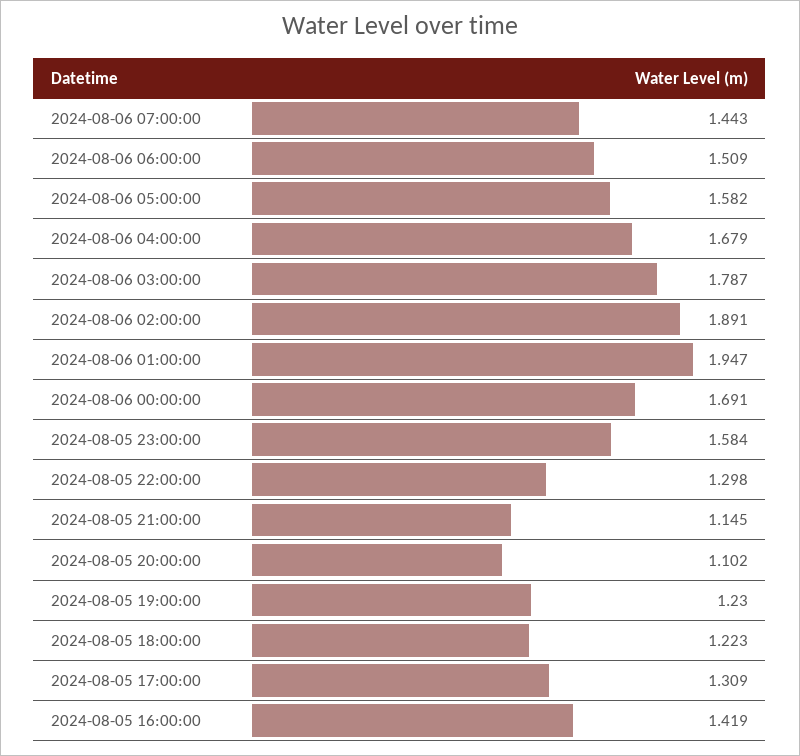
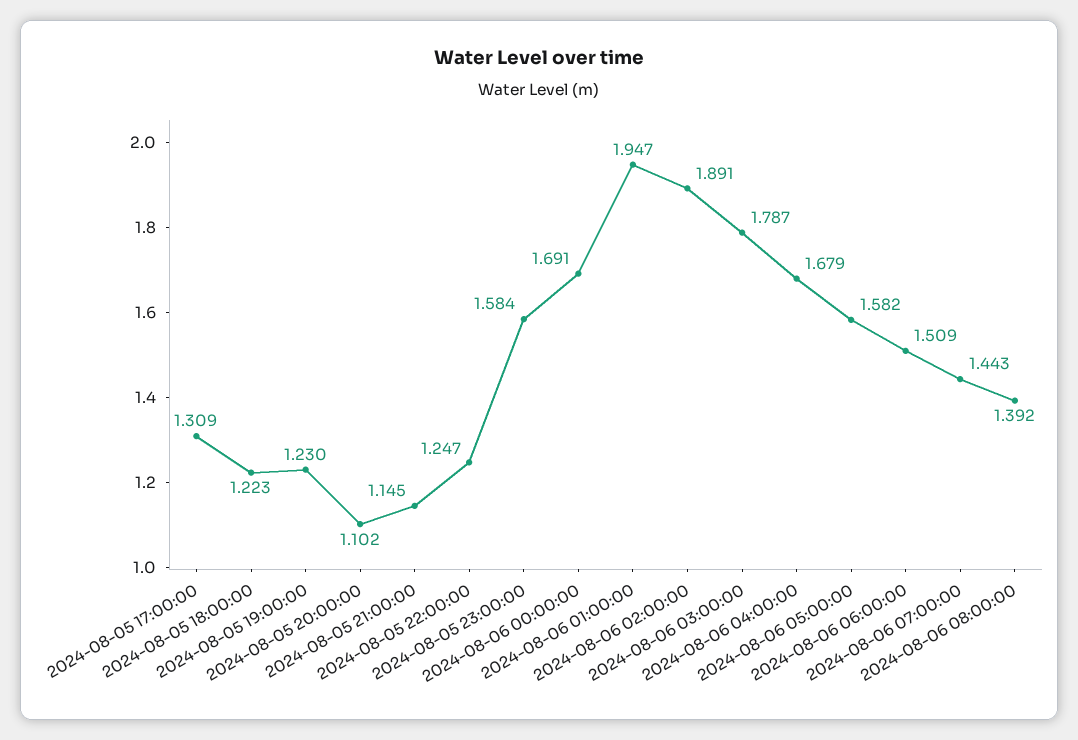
2024-08-05 22:00:00: 1.298 -> 1.247
2024-08-05 16:00:00: 1.419 -> none
2024-08-06 08:00:00: none -> 1.392

